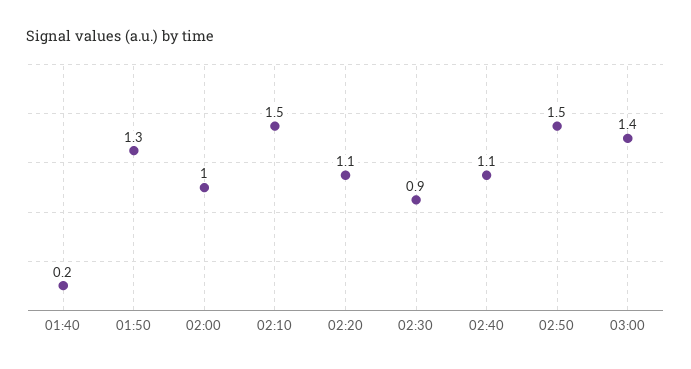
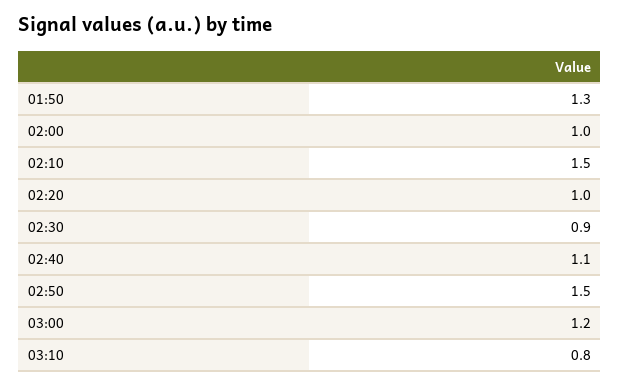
01:40: 0.2 -> none
02:20: 1.1 -> 1
03:00: 1.4 -> 1.2
03:10: none -> 0.8

